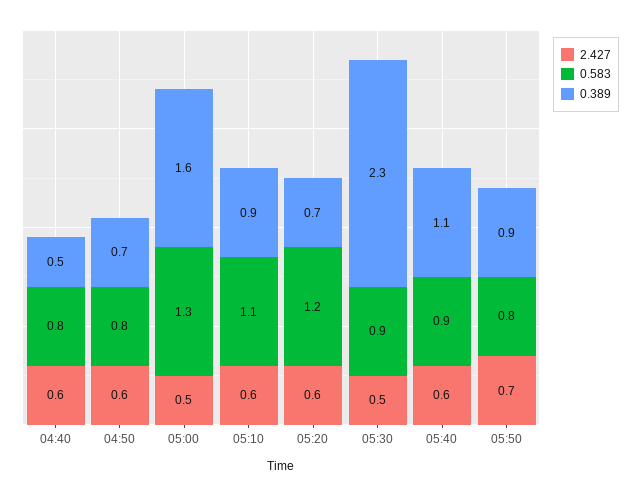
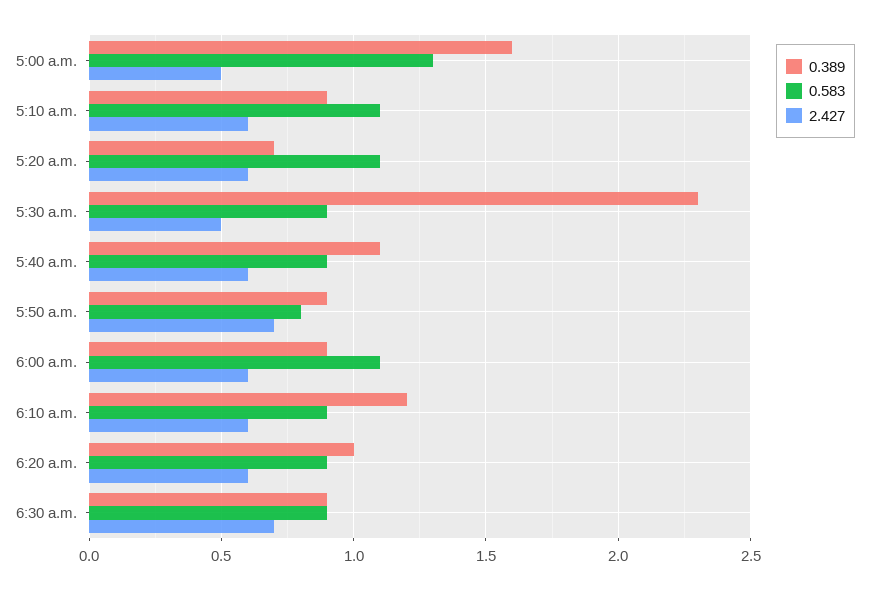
2.427, 04:40: 0.6 -> none
0.583, 04:40: 0.8 -> none
0.389, 04:40: 0.5 -> none
2.427, 04:50: 0.6 -> none
0.583, 04:50: 0.8 -> none
0.389, 04:50: 0.7 -> none
0.583, 05:20: 1.2 -> 1.1
0.389, 6:00 a.m.: none -> 0.9
0.583, 6:00 a.m.: none -> 1.1
2.427, 6:00 a.m.: none -> 0.6
0.389, 6:10 a.m.: none -> 1.2
0.583, 6:10 a.m.: none -> 0.9
2.427, 6:10 a.m.: none -> 0.6
0.389, 6:20 a.m.: none -> 1
0.583, 6:20 a.m.: none -> 0.9
2.427, 6:20 a.m.: none -> 0.6
0.389, 6:30 a.m.: none -> 0.9
0.583, 6:30 a.m.: none -> 0.9
2.427, 6:30 a.m.: none -> 0.7

